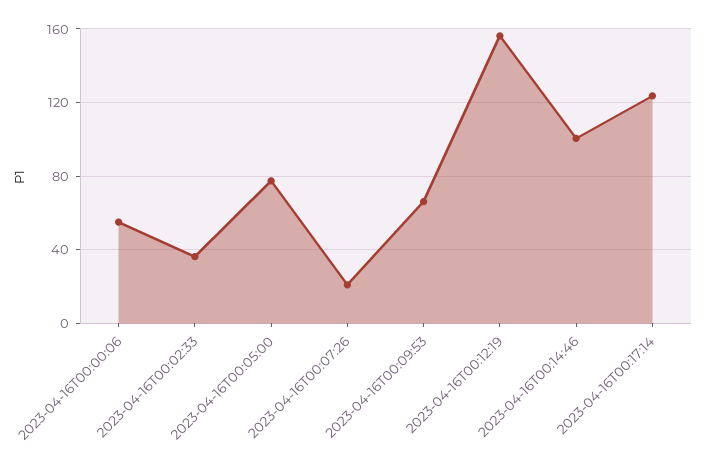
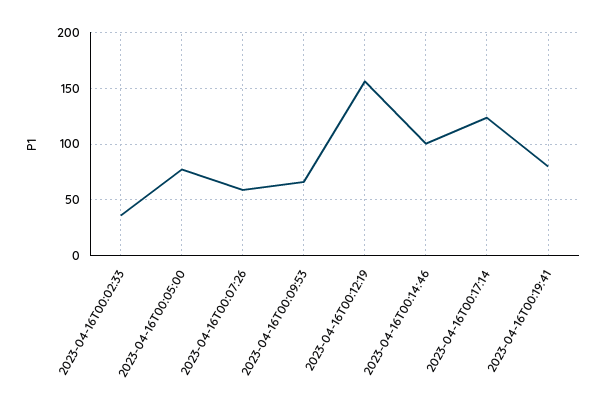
2023-04-16T00:00:06: 55 -> none
2023-04-16T00:07:26: 20 -> 60
2023-04-16T00:19:41: none -> 80

